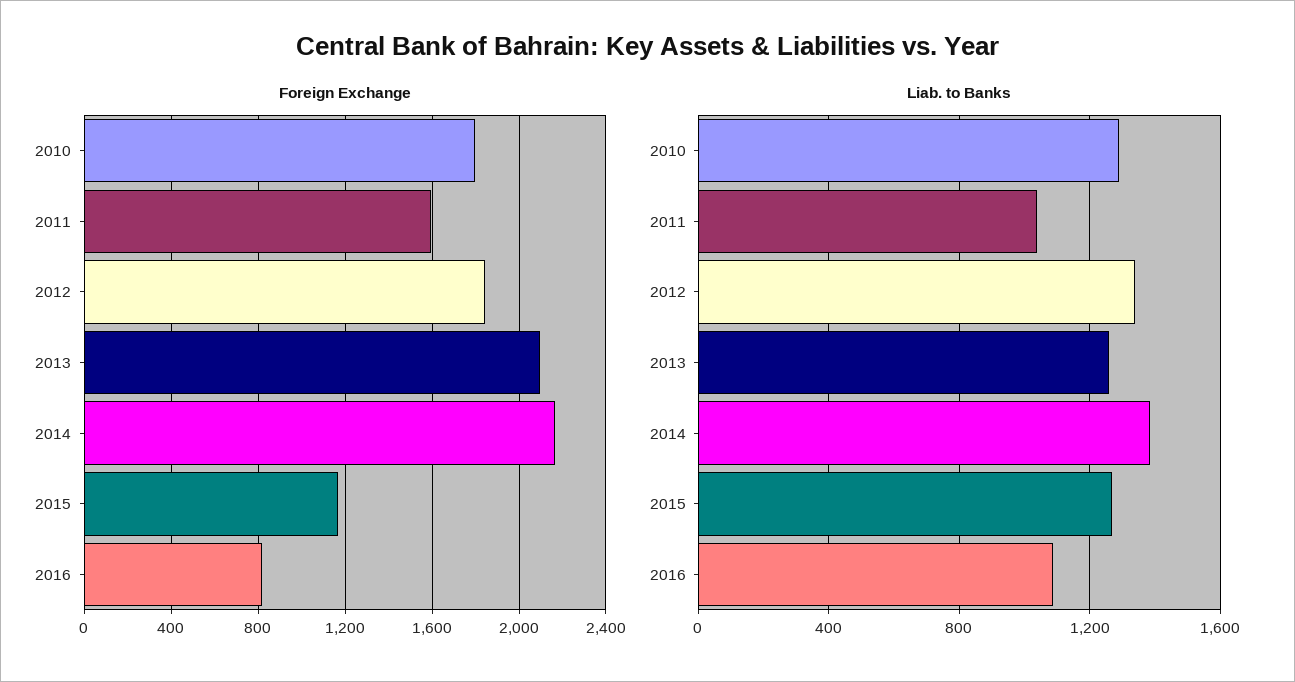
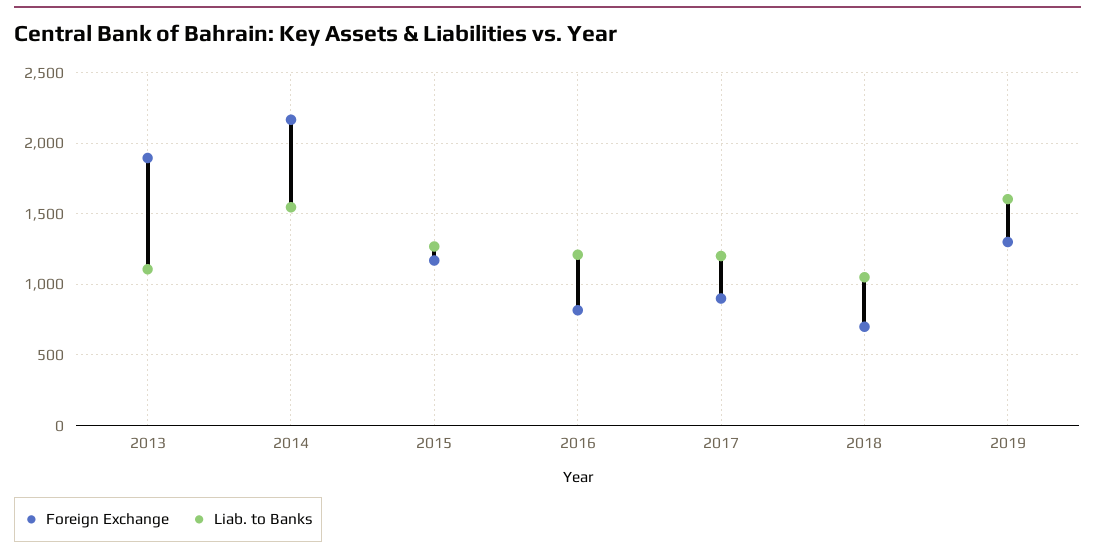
Foreign Exchange, 2010: 1800 -> none
Foreign Exchange, 2011: 1600 -> none
Foreign Exchange, 2012: 1850 -> none
Foreign Exchange, 2013: 2100 -> 1900
Liab. to Banks, 2010: 1300 -> none
Liab. to Banks, 2011: 1050 -> none
Liab. to Banks, 2012: 1350 -> none
Liab. to Banks, 2013: 1250 -> 1100
Liab. to Banks, 2014: 1400 -> 1550
Liab. to Banks, 2016: 1100 -> 1200
Foreign Exchange, 2017: none -> 900
Liab. to Banks, 2017: none -> 1200
Foreign Exchange, 2018: none -> 700
Liab. to Banks, 2018: none -> 1050
Foreign Exchange, 2019: none -> 1300
Liab. to Banks, 2019: none -> 1600

